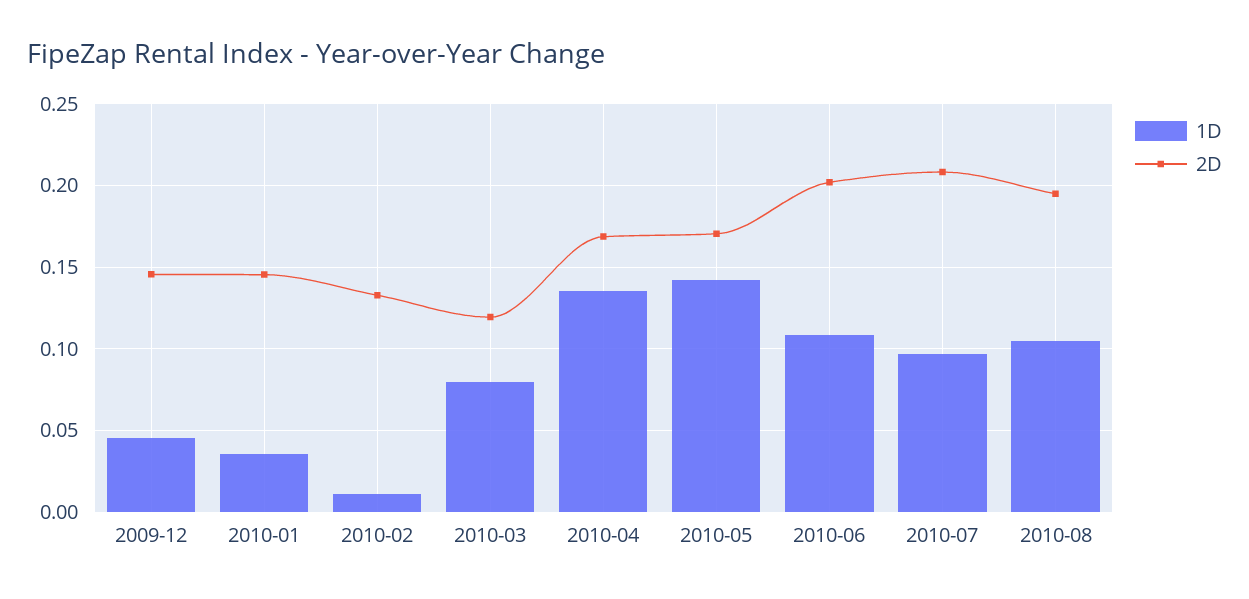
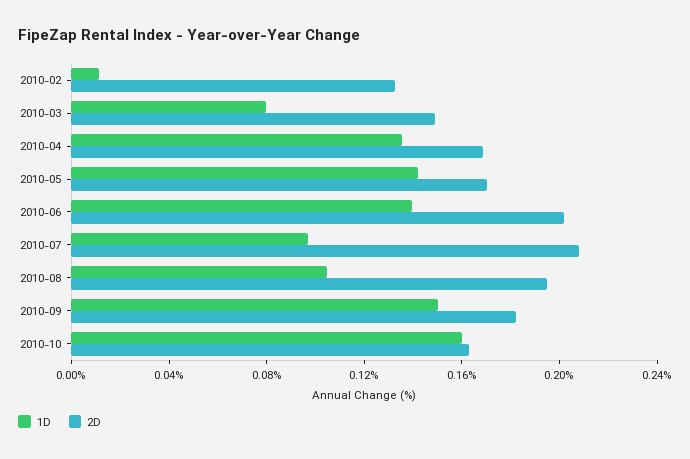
1D, 2009-12: 0.045 -> none
2D, 2009-12: 0.145 -> none
1D, 2010-01: 0.035 -> none
2D, 2010-01: 0.145 -> none
2D, 2010-03: 0.12 -> 0.15
1D, 2010-06: 0.11 -> 0.14
1D, 2010-09: none -> 0.15
2D, 2010-09: none -> 0.18
1D, 2010-10: none -> 0.16
2D, 2010-10: none -> 0.16

